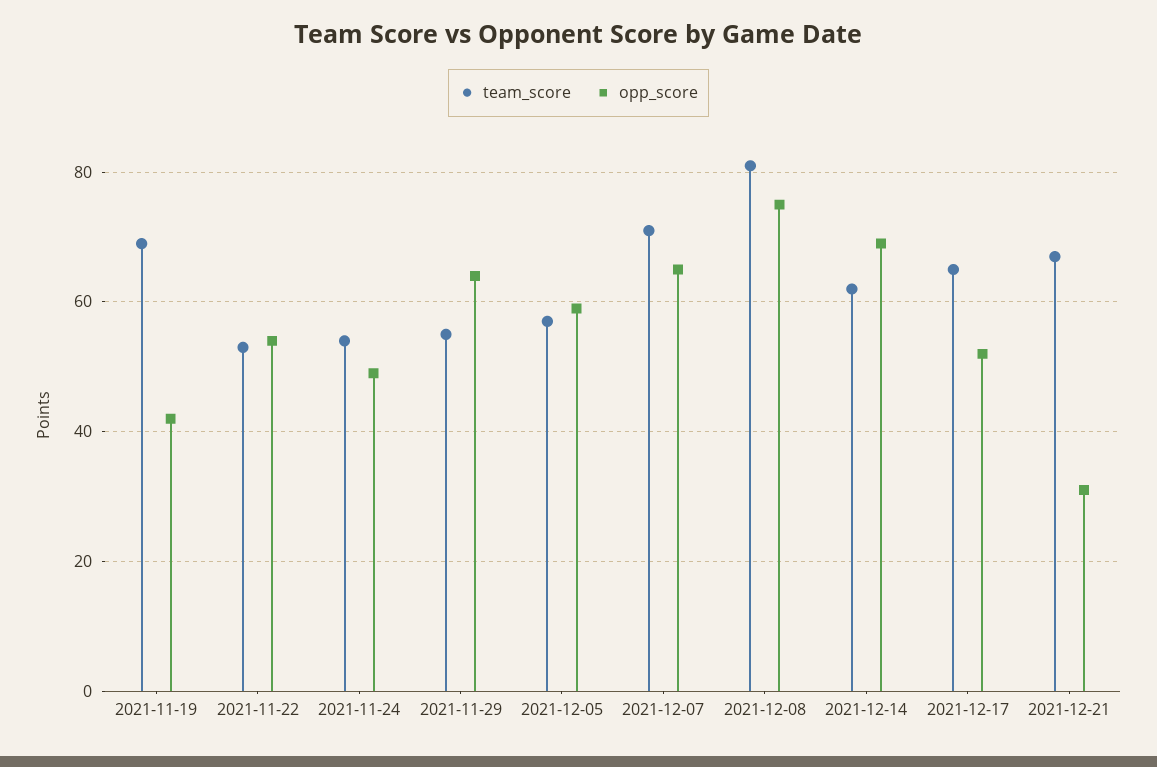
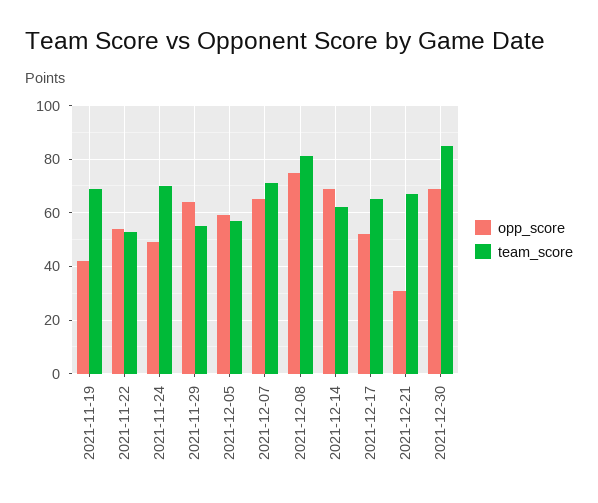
team_score, 2021-11-24: 55 -> 70
opp_score, 2021-12-30: none -> 70
team_score, 2021-12-30: none -> 85

